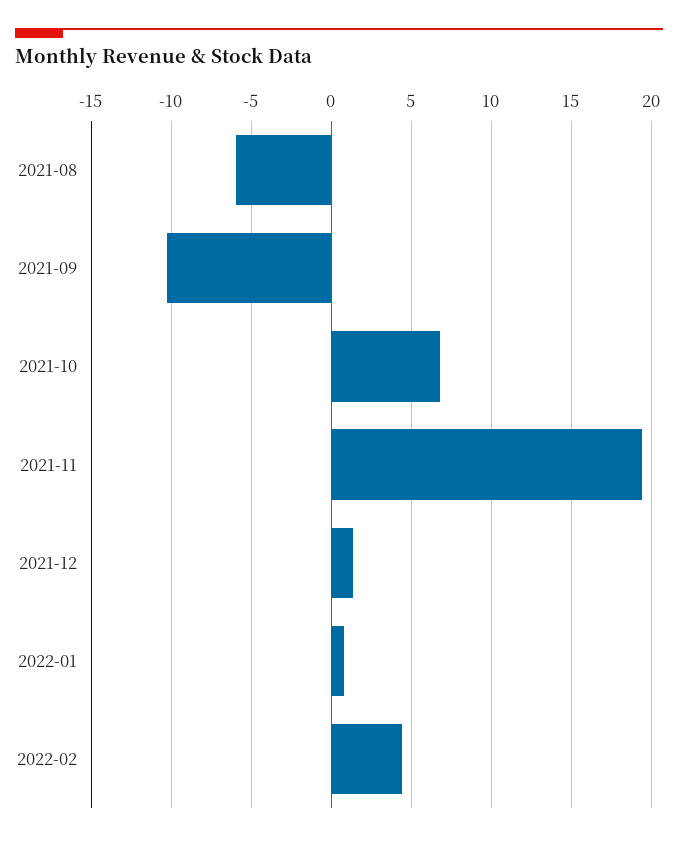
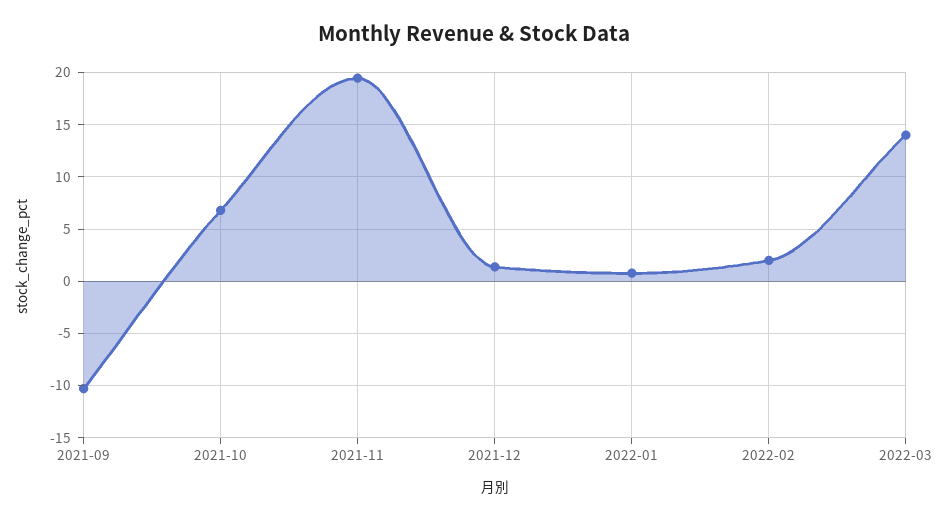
2021-08: -6 -> none
2022-02: 4.5 -> 2
2022-03: none -> 14

